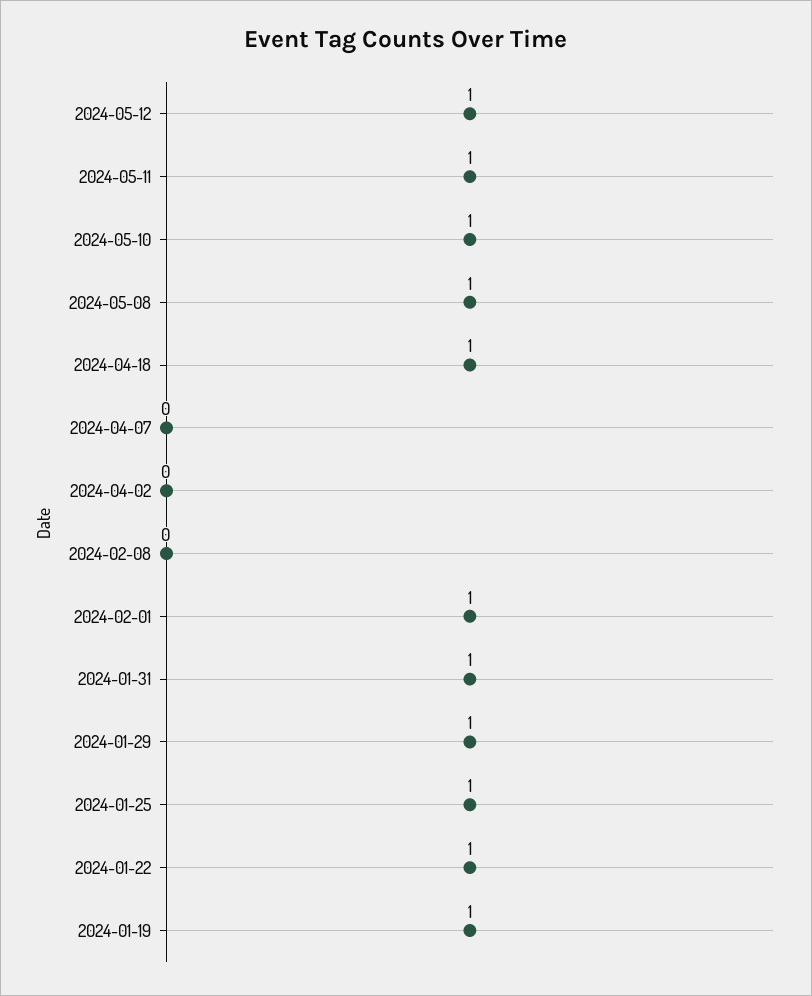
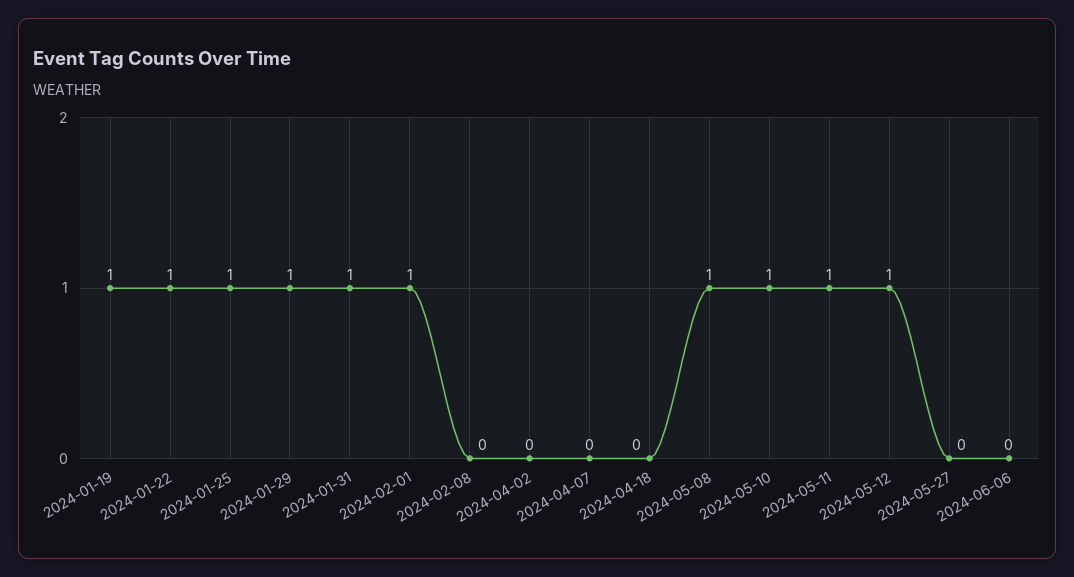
2024-04-18: 1 -> 0
2024-05-27: none -> 0
2024-06-06: none -> 0

